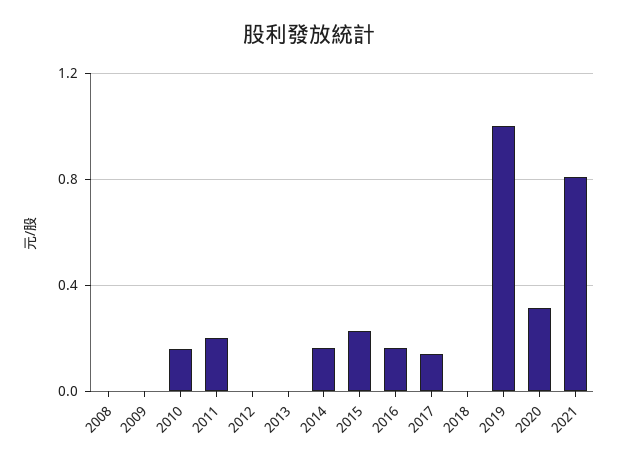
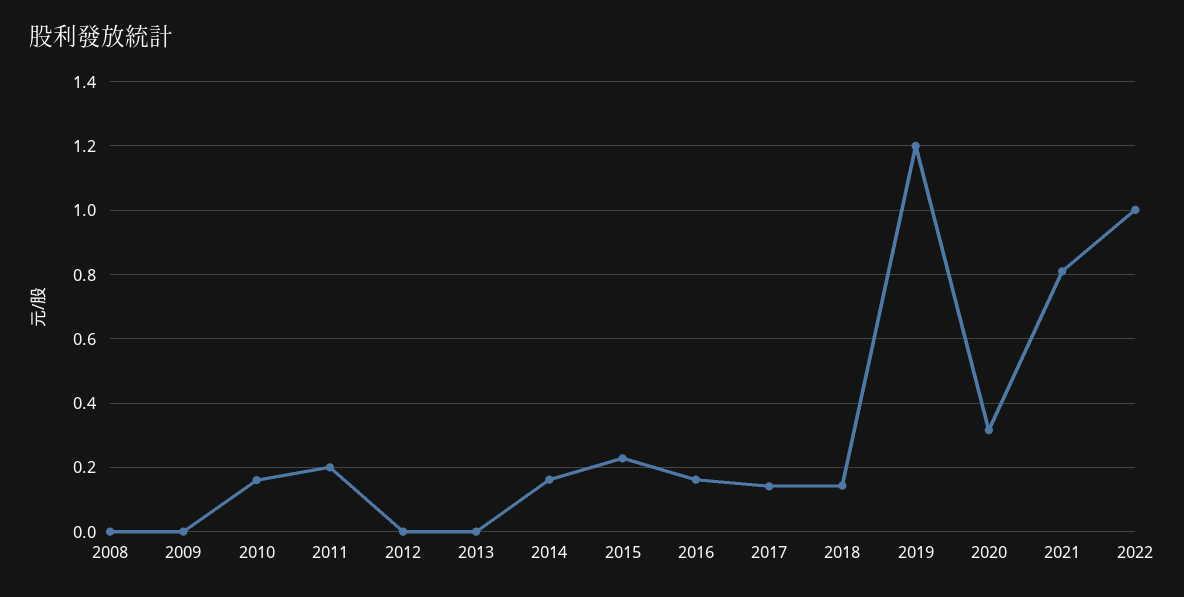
2018: 0 -> 0.14
2019: 1 -> 1.2
2022: none -> 1

